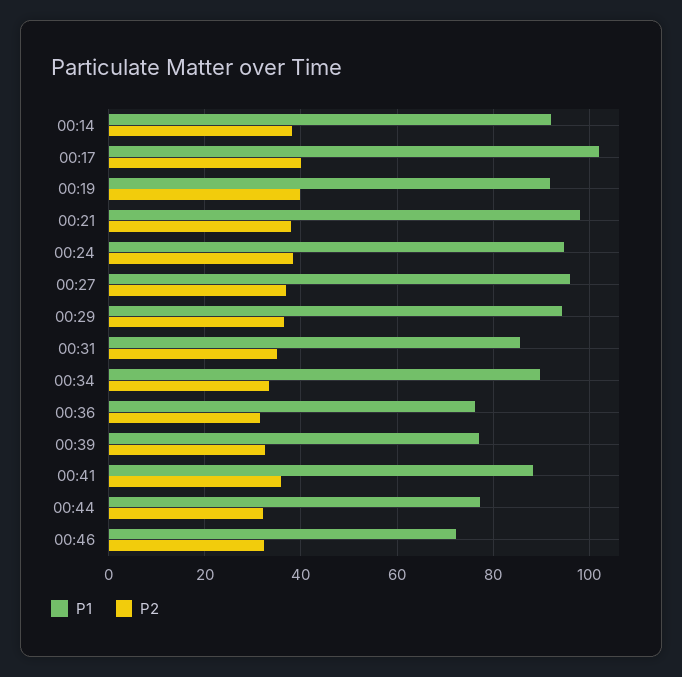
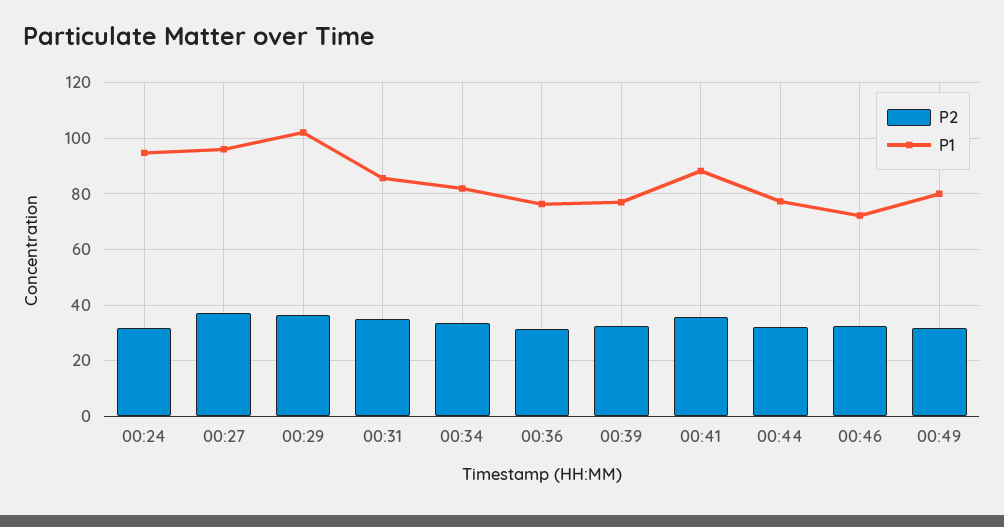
P1, 00:14: 92 -> none
P2, 00:14: 38 -> none
P1, 00:17: 102 -> none
P2, 00:17: 40 -> none
P1, 00:19: 92 -> none
P2, 00:19: 40 -> none
P1, 00:21: 98 -> none
P2, 00:21: 38 -> none
P2, 00:24: 38 -> 32.5
P1, 00:29: 94 -> 102.5
P1, 00:34: 90 -> 82.5
P2, 00:49: none -> 32.5
P1, 00:49: none -> 80

